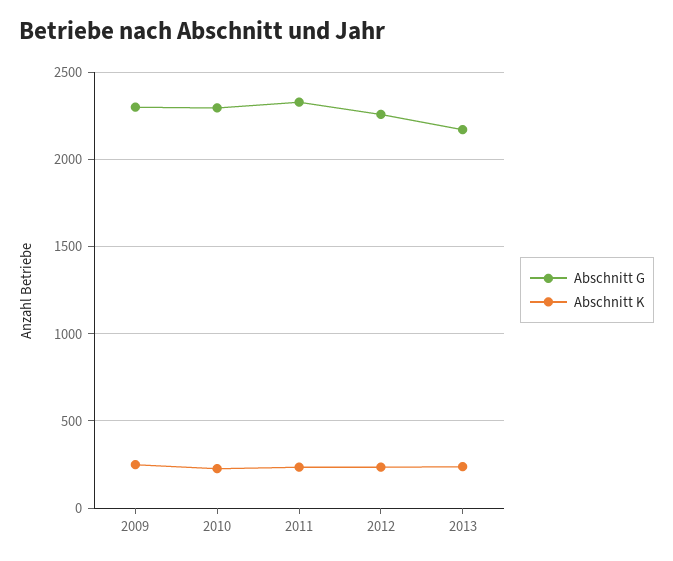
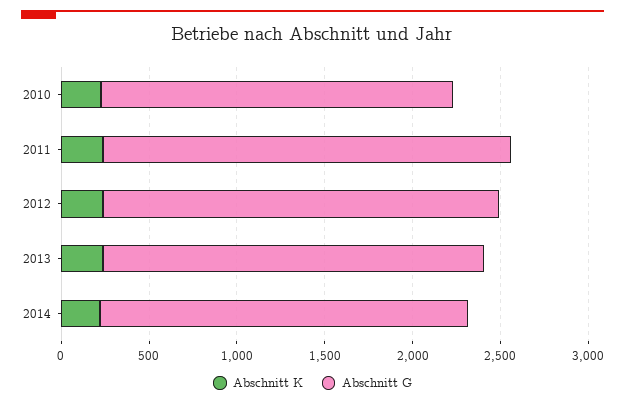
Abschnitt G, 2009: 2300 -> none
Abschnitt K, 2009: 250 -> none
Abschnitt G, 2010: 2300 -> 2000
Abschnitt K, 2014: none -> 200
Abschnitt G, 2014: none -> 2100

